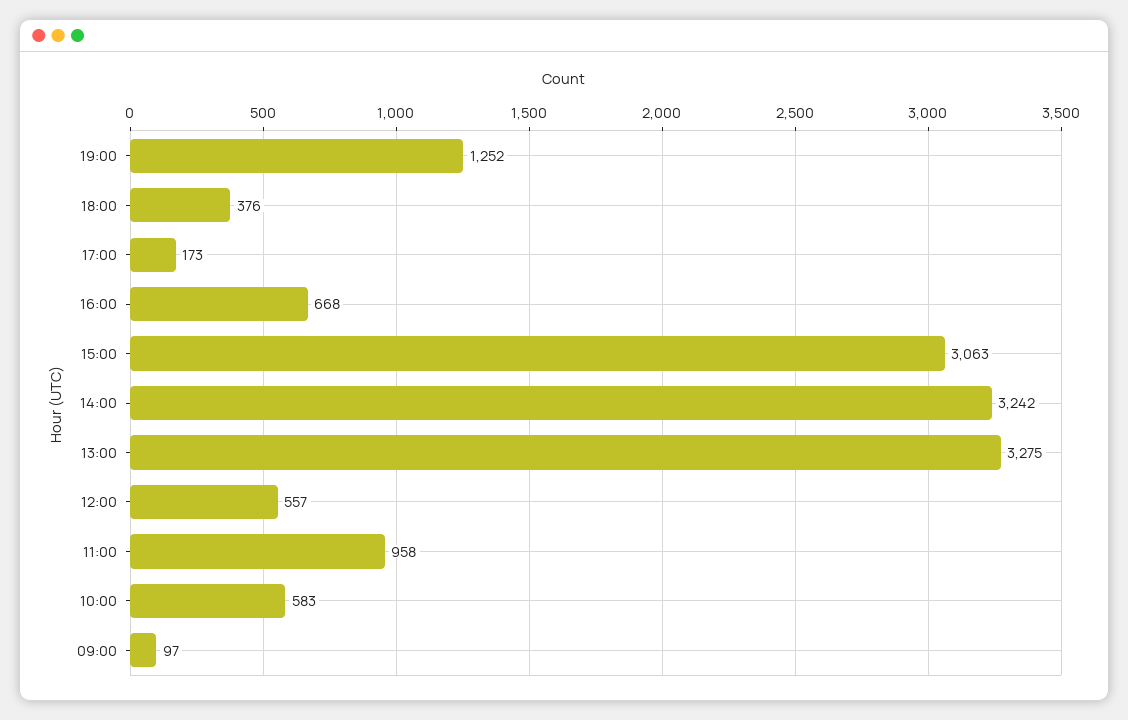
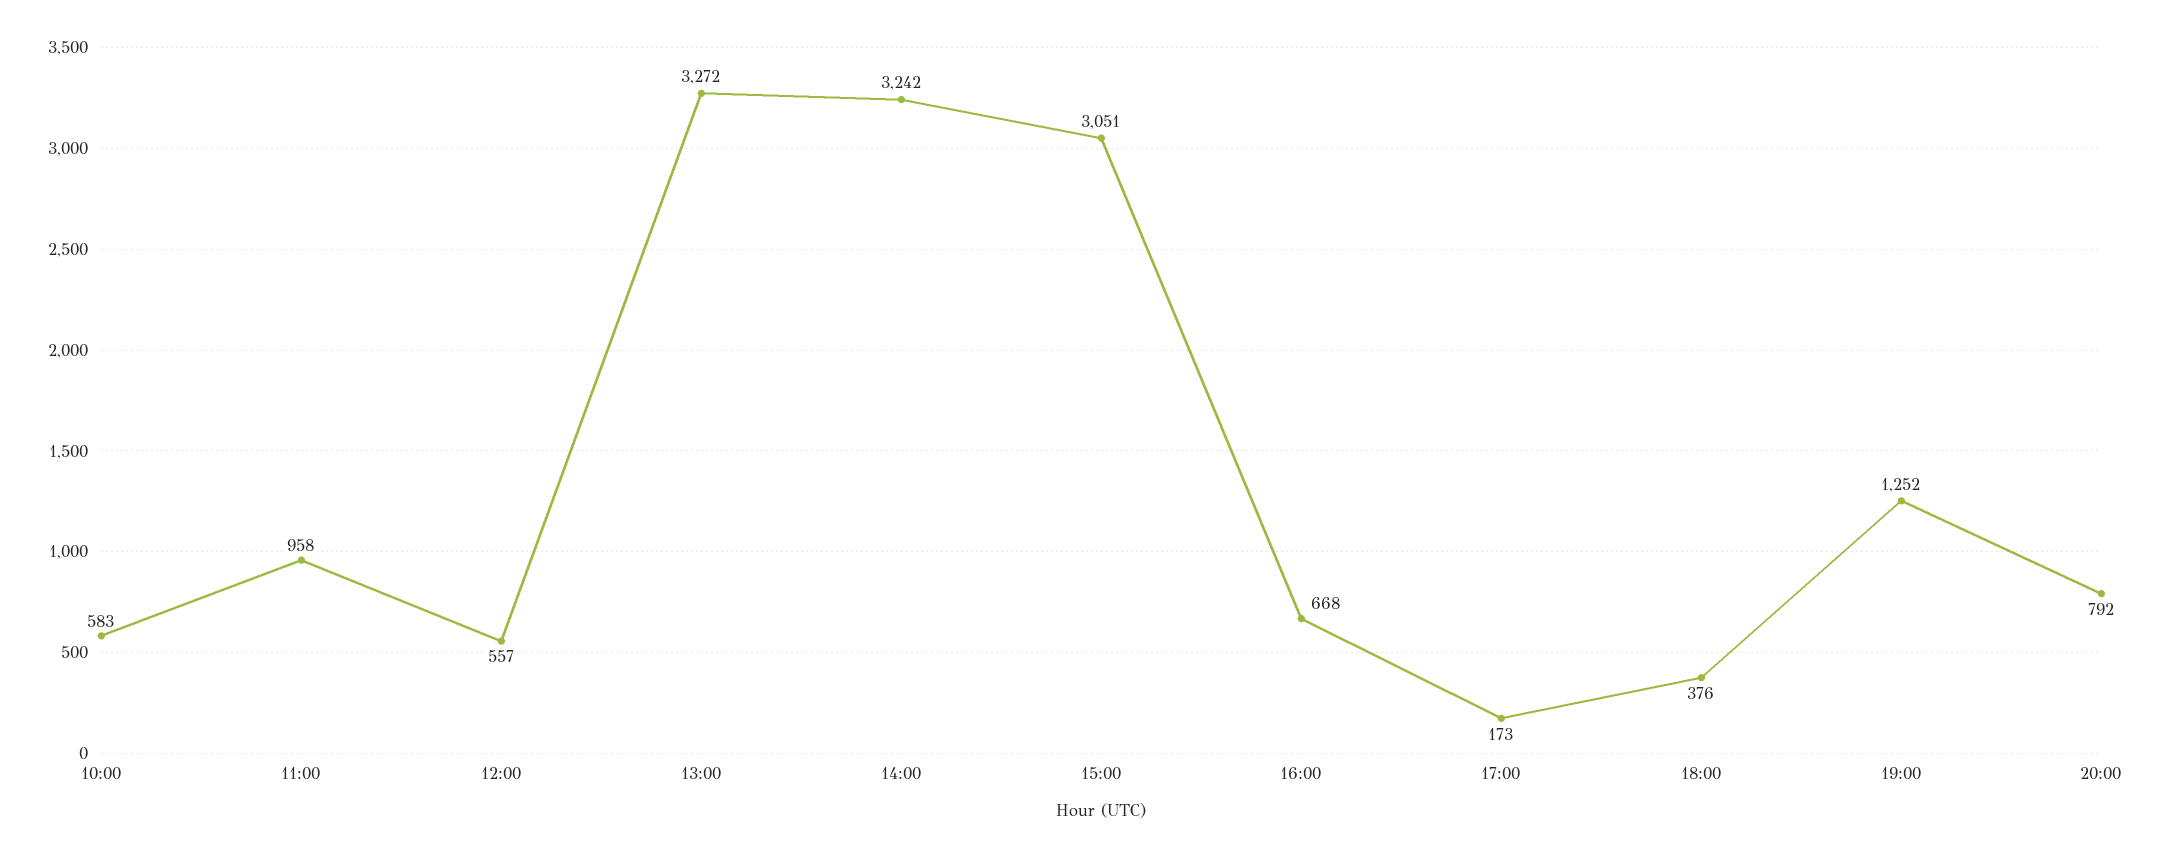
15:00: 3063 -> 3051
13:00: 3275 -> 3272
09:00: 97 -> none
20:00: none -> 792

